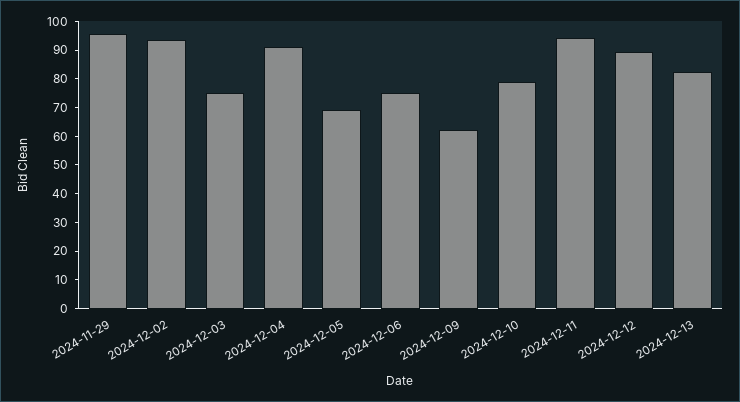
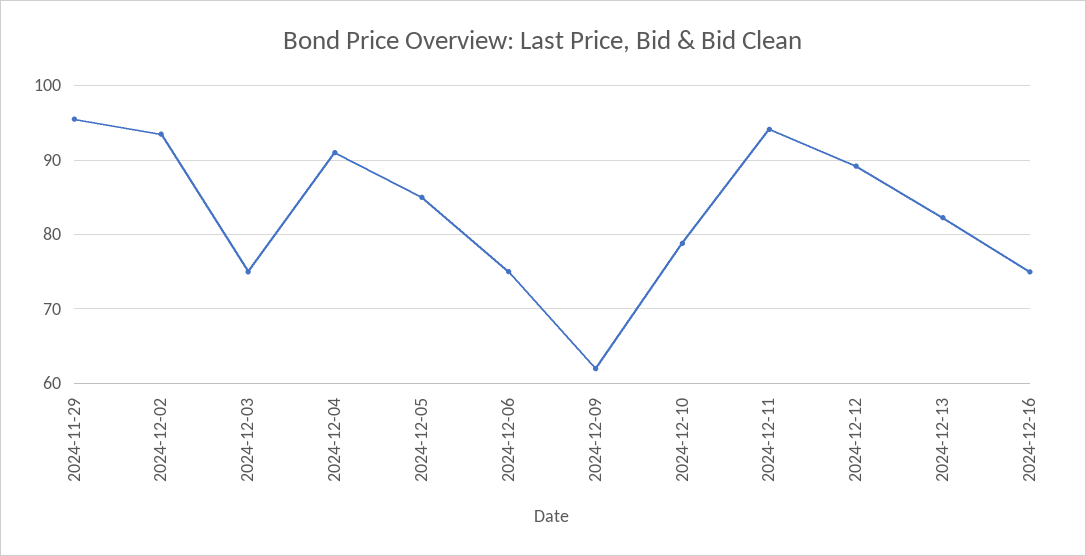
2024-12-05: 70 -> 85
2024-12-16: none -> 75

